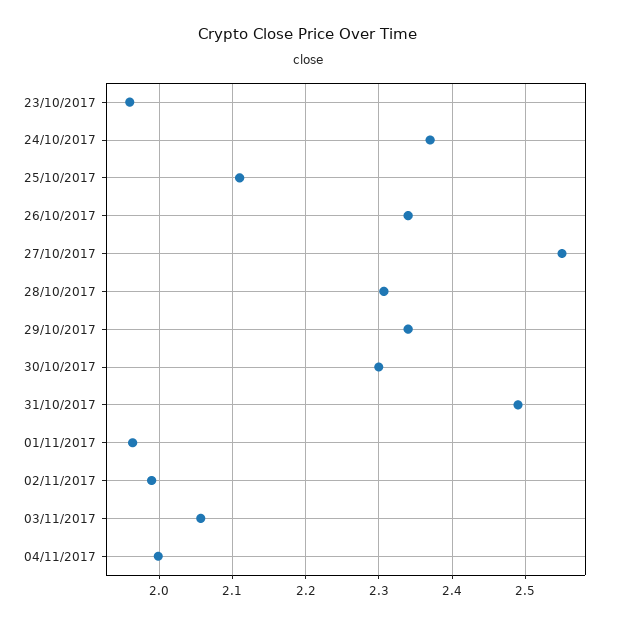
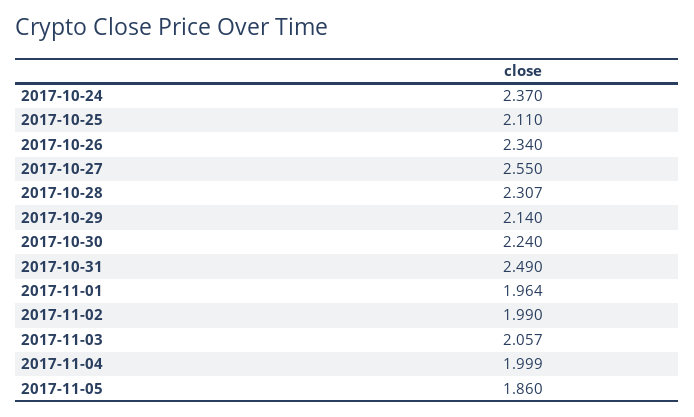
23/10/2017: 1.96 -> none
29/10/2017: 2.34 -> 2.14
30/10/2017: 2.3 -> 2.24
2017-11-05: none -> 1.86

